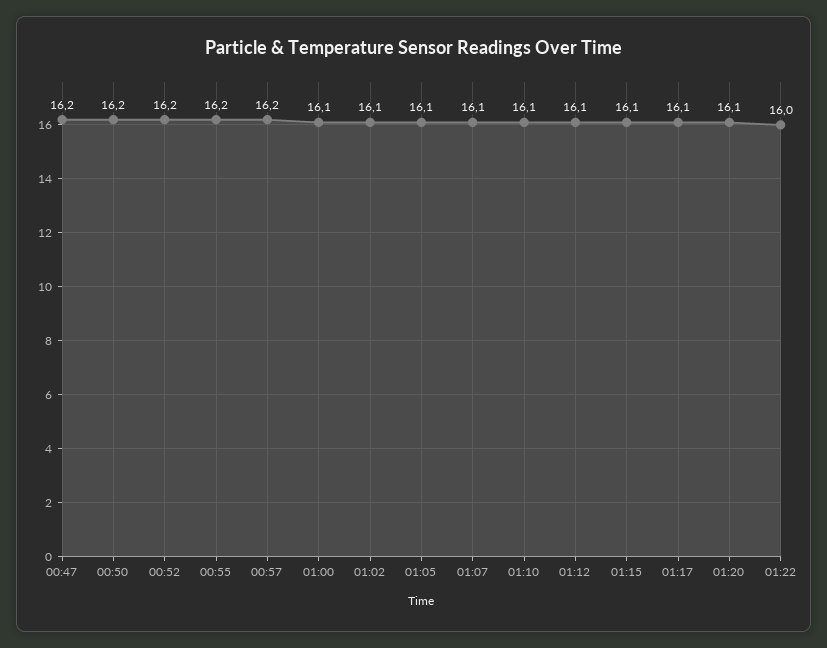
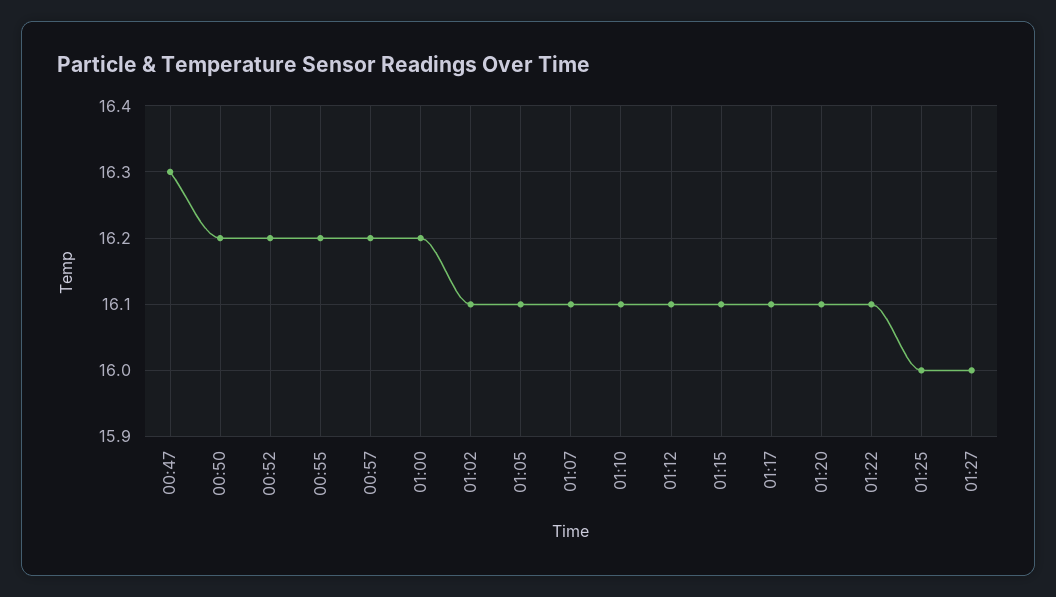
00:47: 16.2 -> 16.3
01:00: 16.1 -> 16.2
01:22: 16 -> 16.1
01:25: none -> 16
01:27: none -> 16

